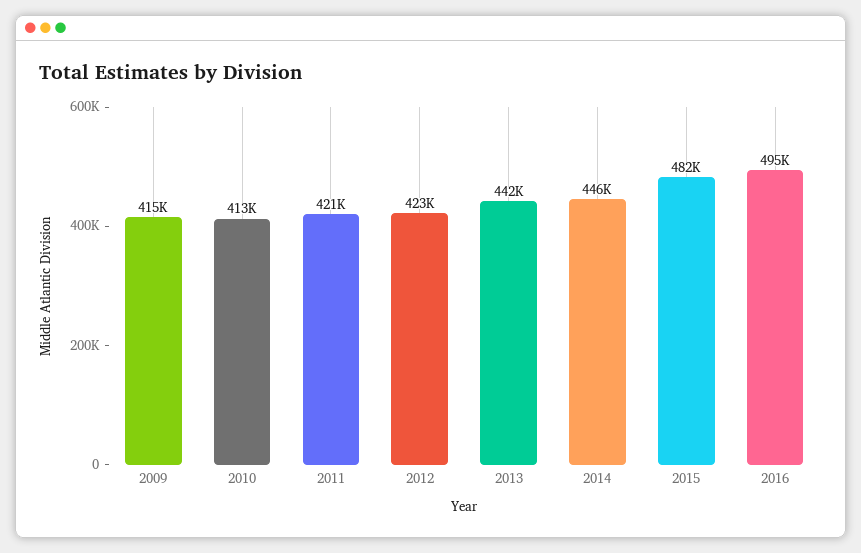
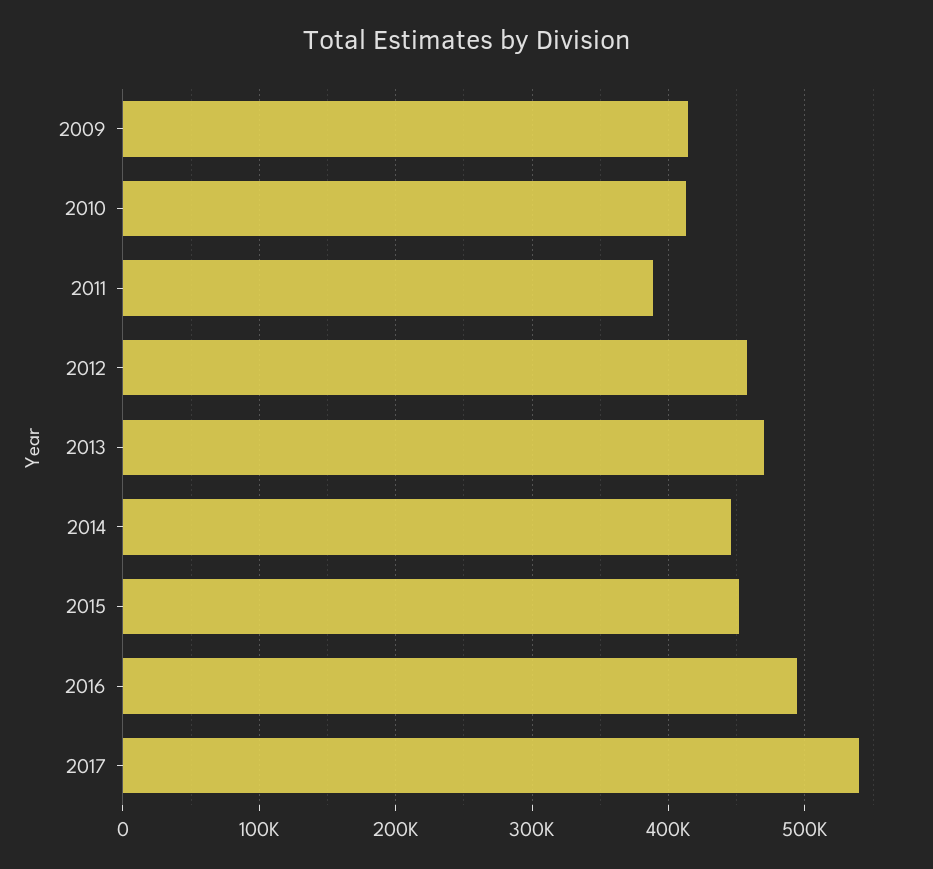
2011: 421000 -> 390000
2012: 423000 -> 460000
2013: 442000 -> 470000
2015: 482000 -> 450000
2017: none -> 540000

